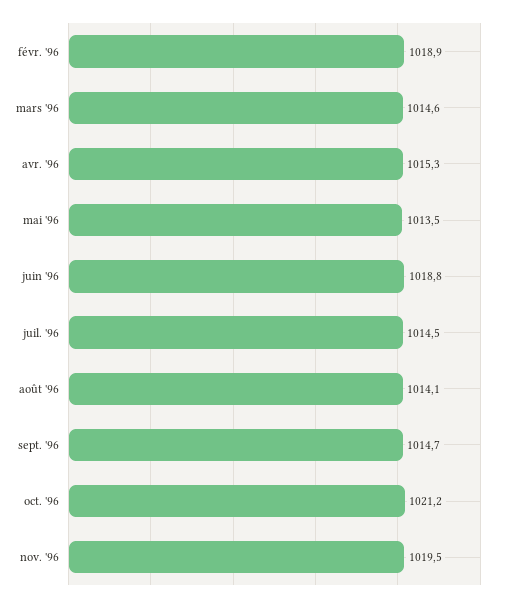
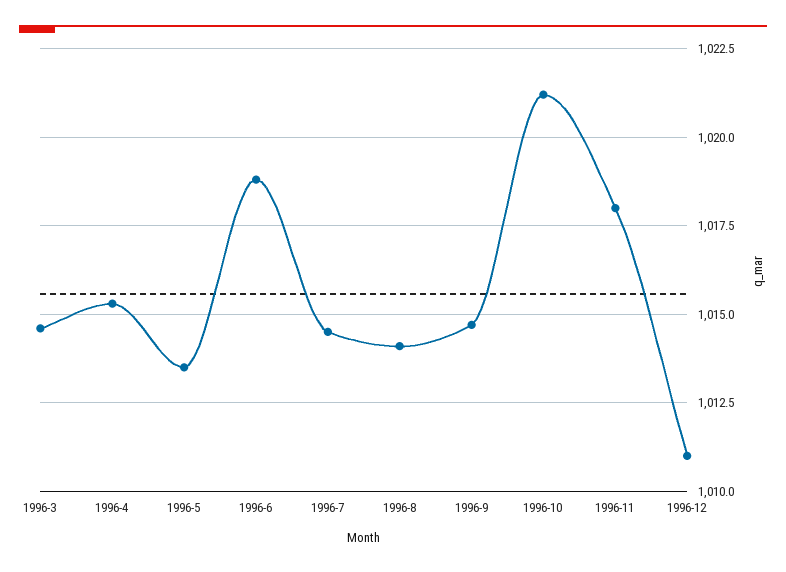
févr. '96: 1018.9 -> none
nov. '96: 1019.5 -> 1018
1996-12: none -> 1011

